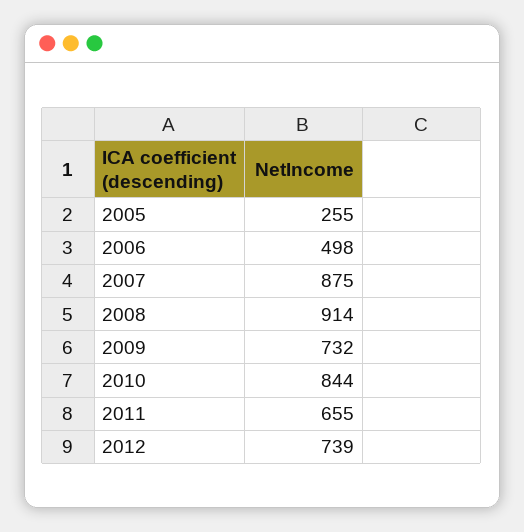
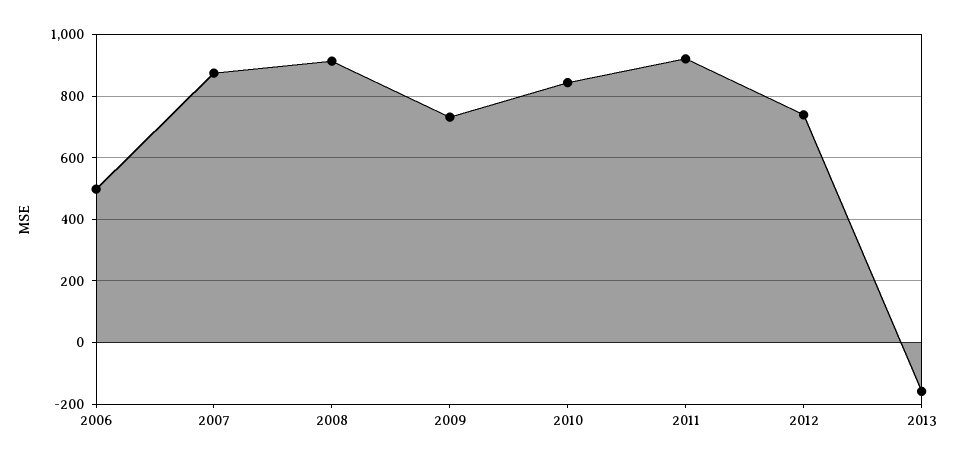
2005: 255 -> none
2011: 655 -> 920
2013: none -> -160

